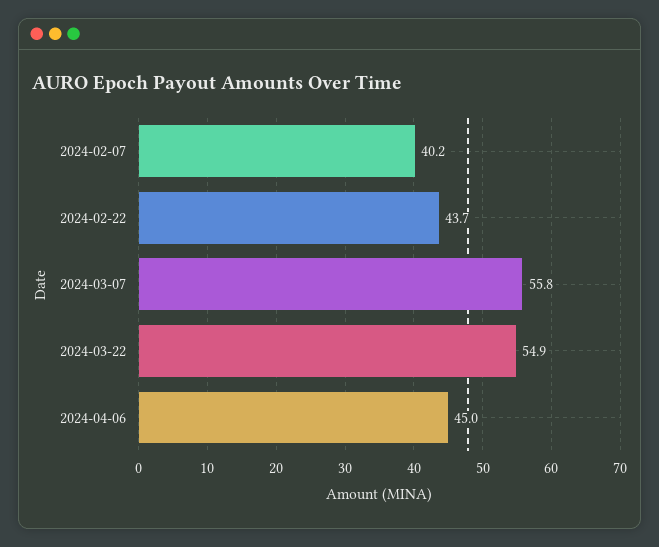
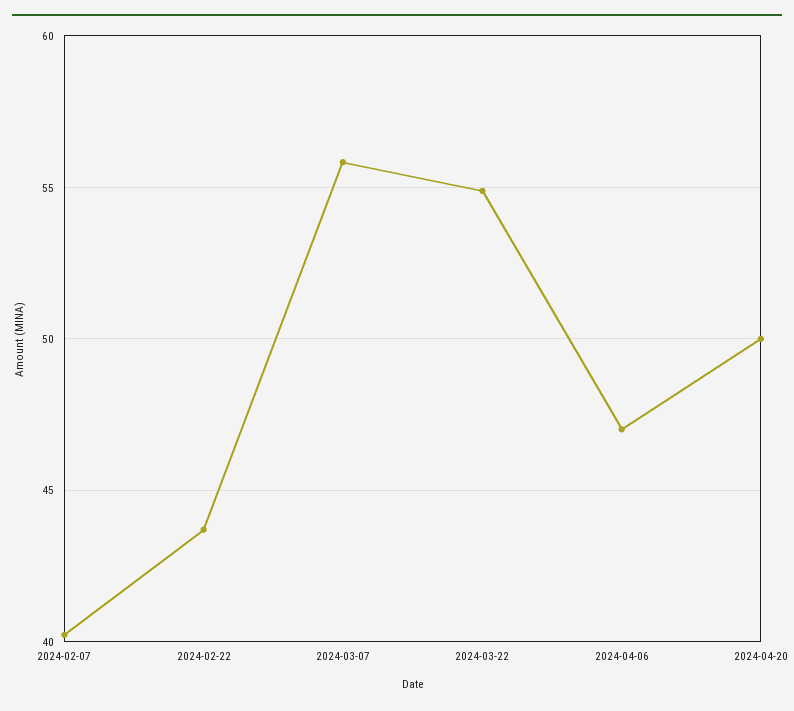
2024-04-06: 45 -> 47
2024-04-20: none -> 50

